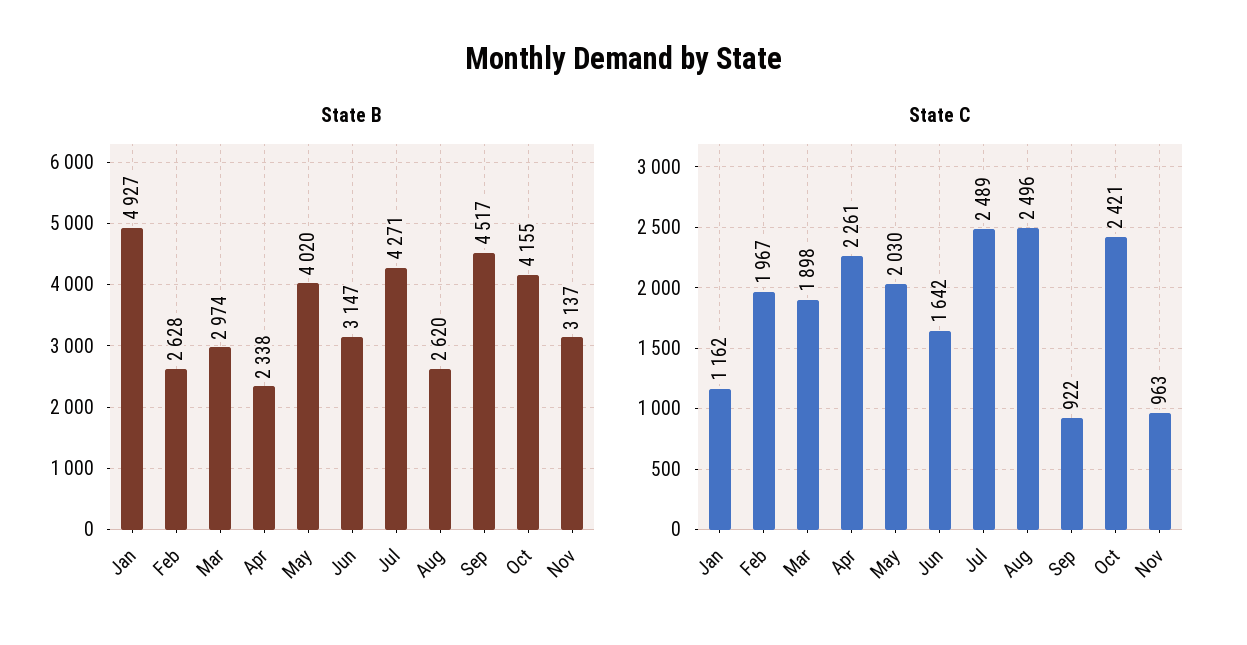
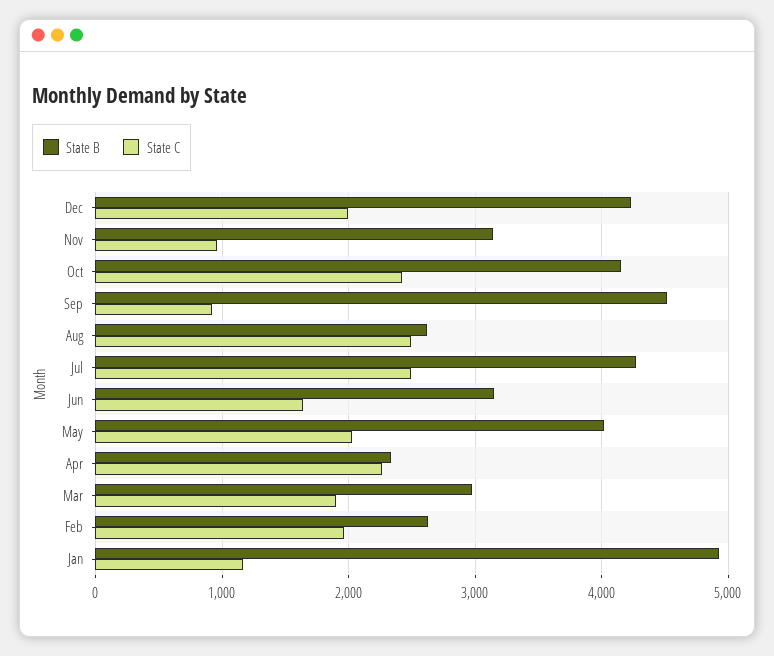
State B, Dec: none -> 4200
State C, Dec: none -> 2000

